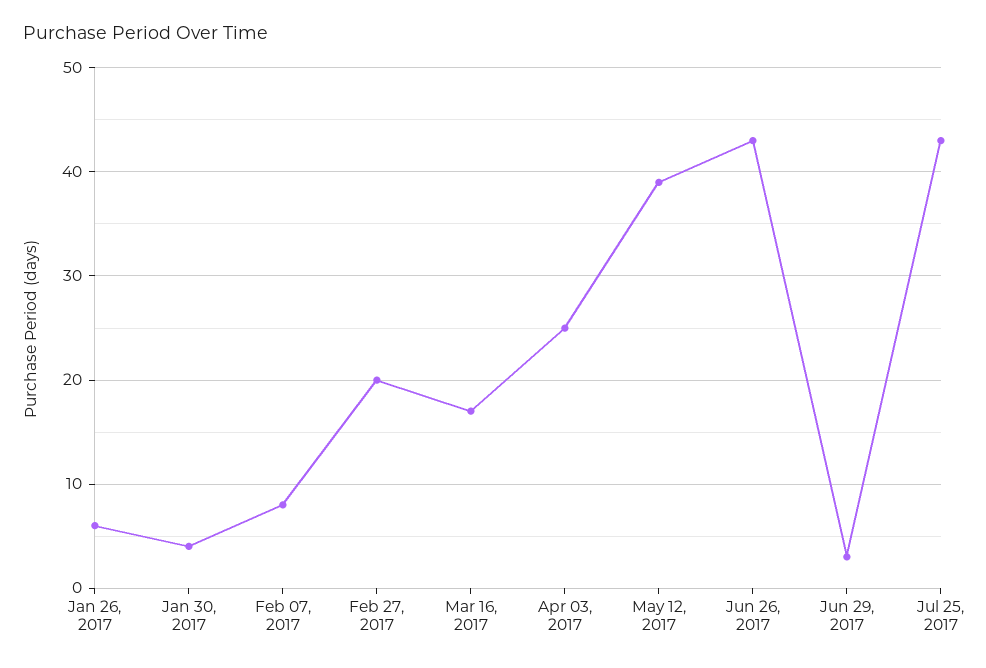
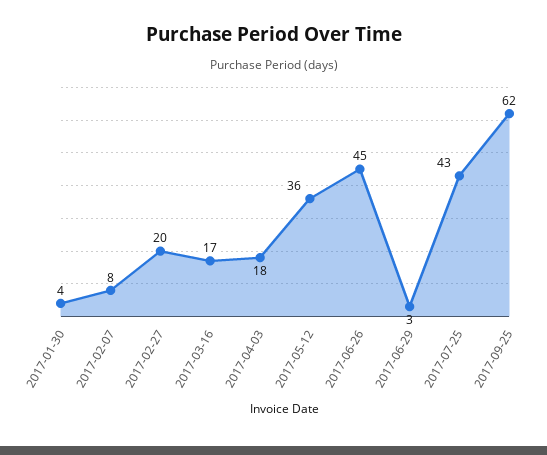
Jan 26, 2017: 6 -> none
Apr 03, 2017: 25 -> 18
May 12, 2017: 39 -> 36
Jun 26, 2017: 43 -> 45
2017-09-25: none -> 62

